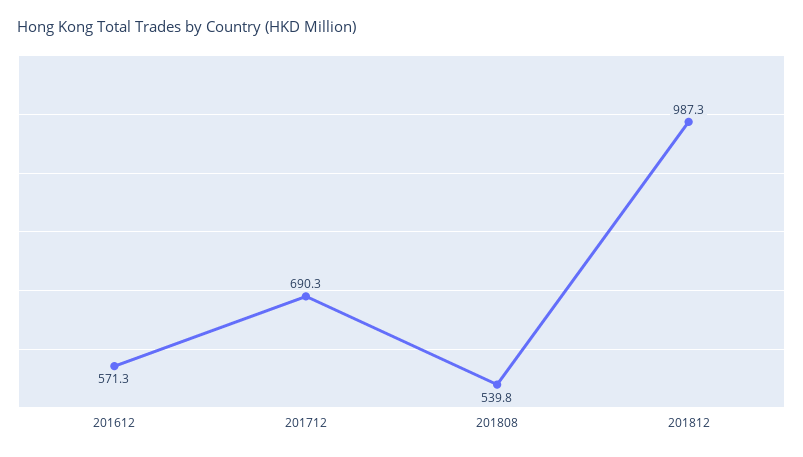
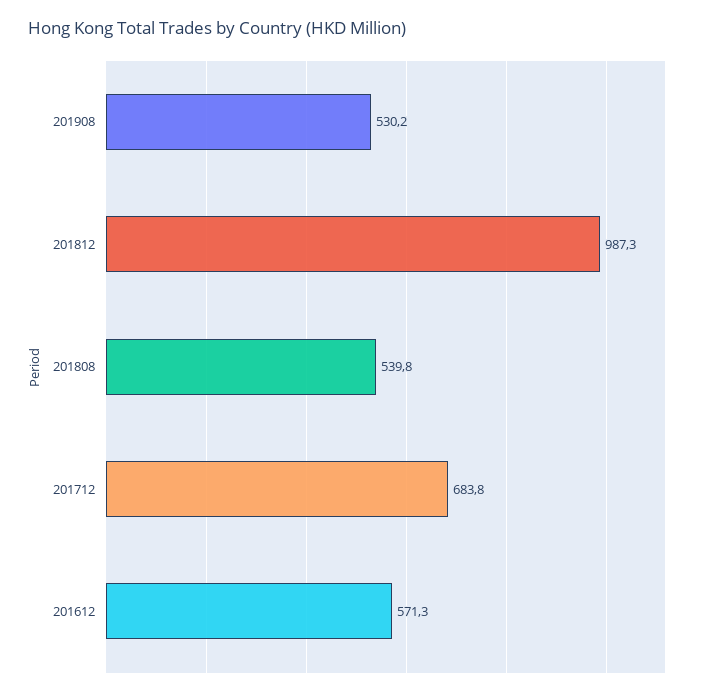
201712: 690.3 -> 683.8
201908: none -> 530.2

